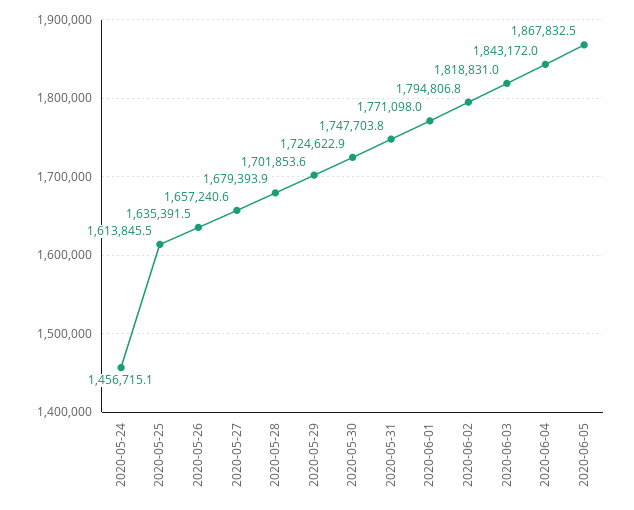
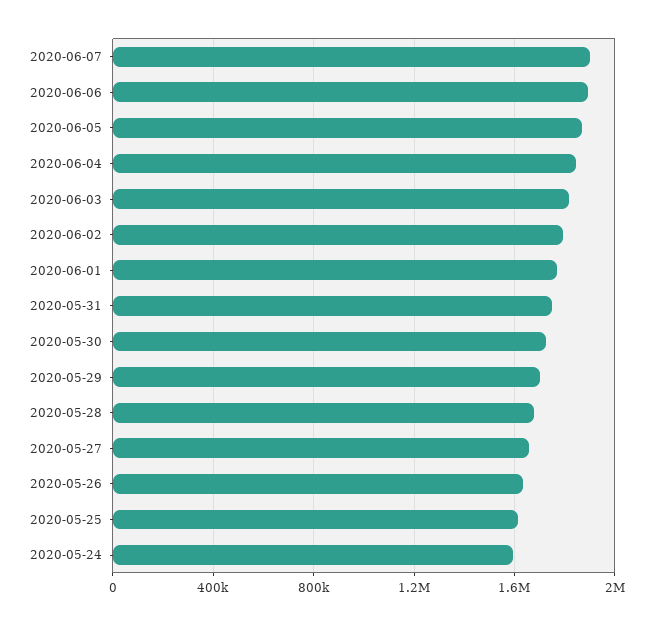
2020-05-24: 1456715.1 -> 1600000
2020-06-07: none -> 1900000
2020-06-06: none -> 1900000

